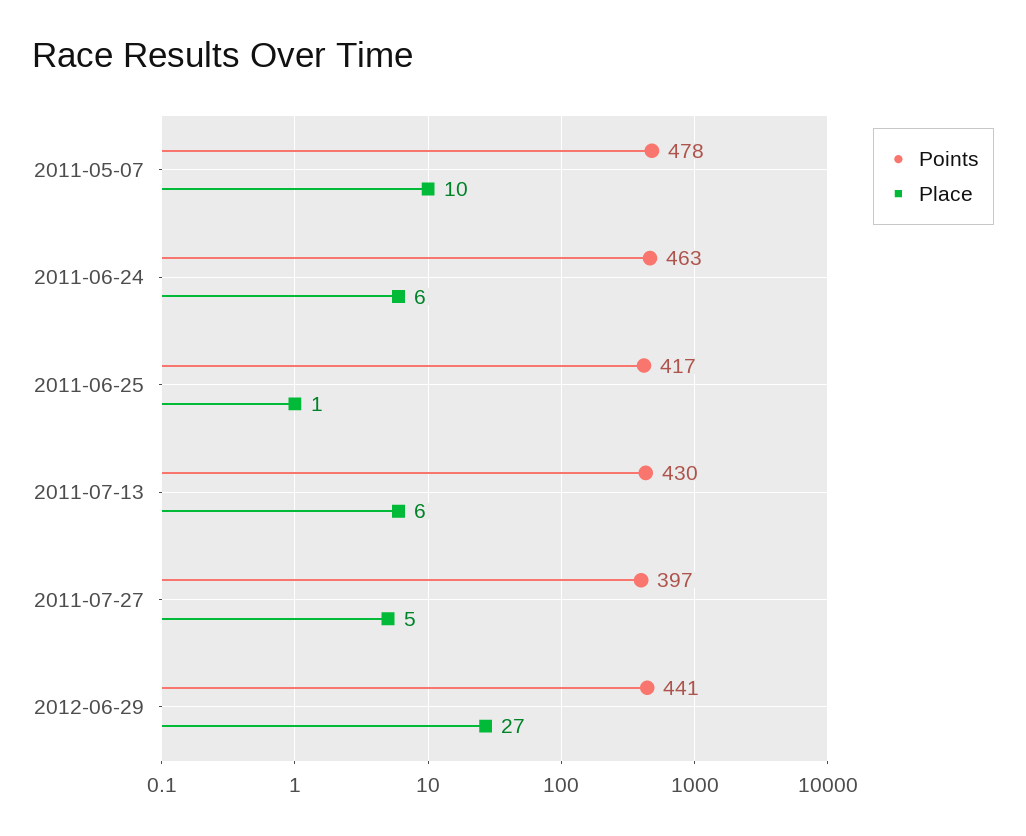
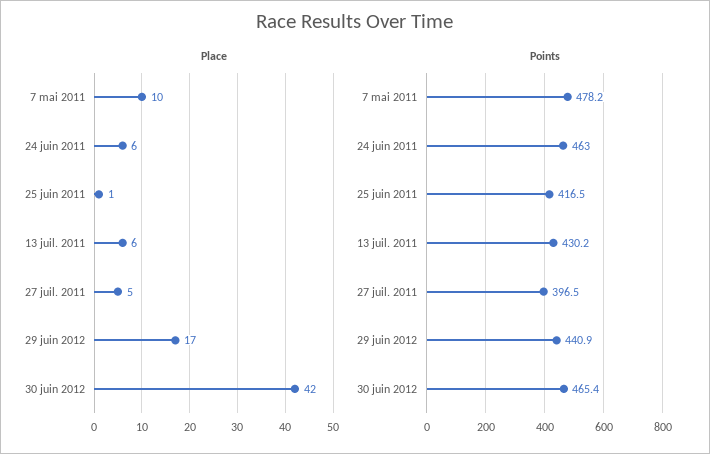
Place, 2012-06-29: 27 -> 17
Place, 30 juin 2012: none -> 42
Points, 30 juin 2012: none -> 465.4

